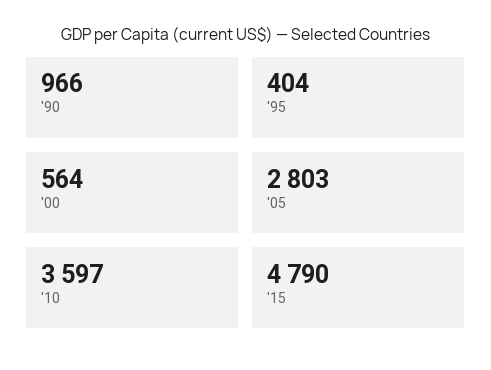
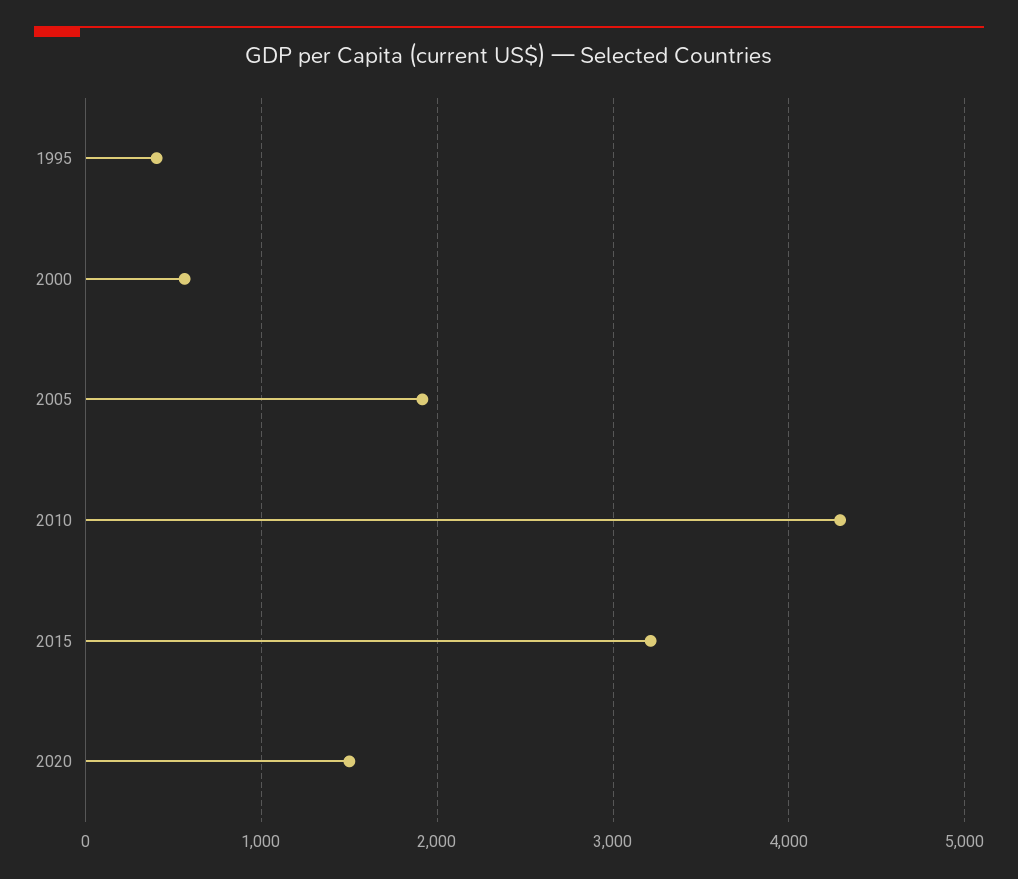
'90: 966 -> none
'05: 2803 -> 1900
'10: 3597 -> 4300
'15: 4790 -> 3200
2020: none -> 1500

